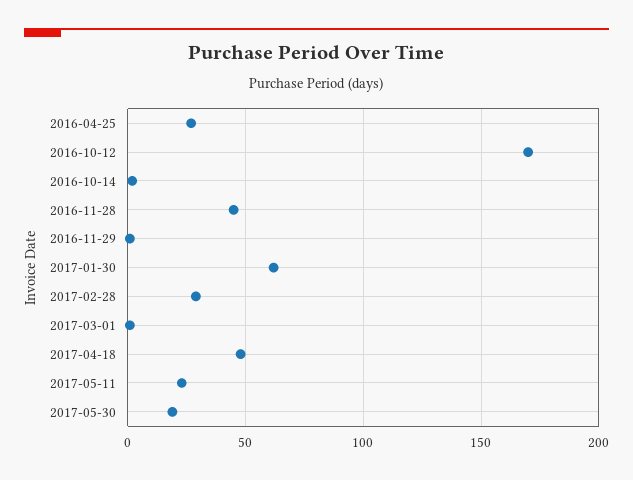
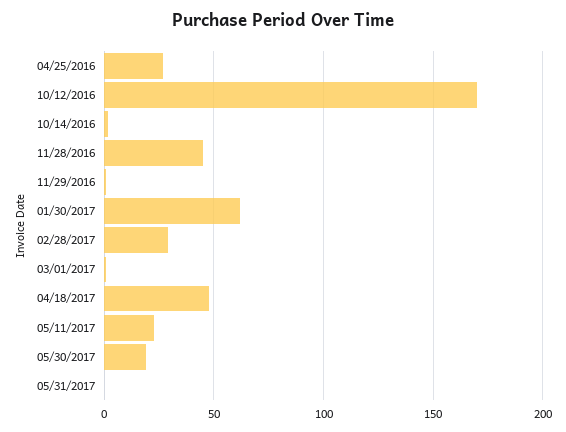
05/31/2017: none -> 0

